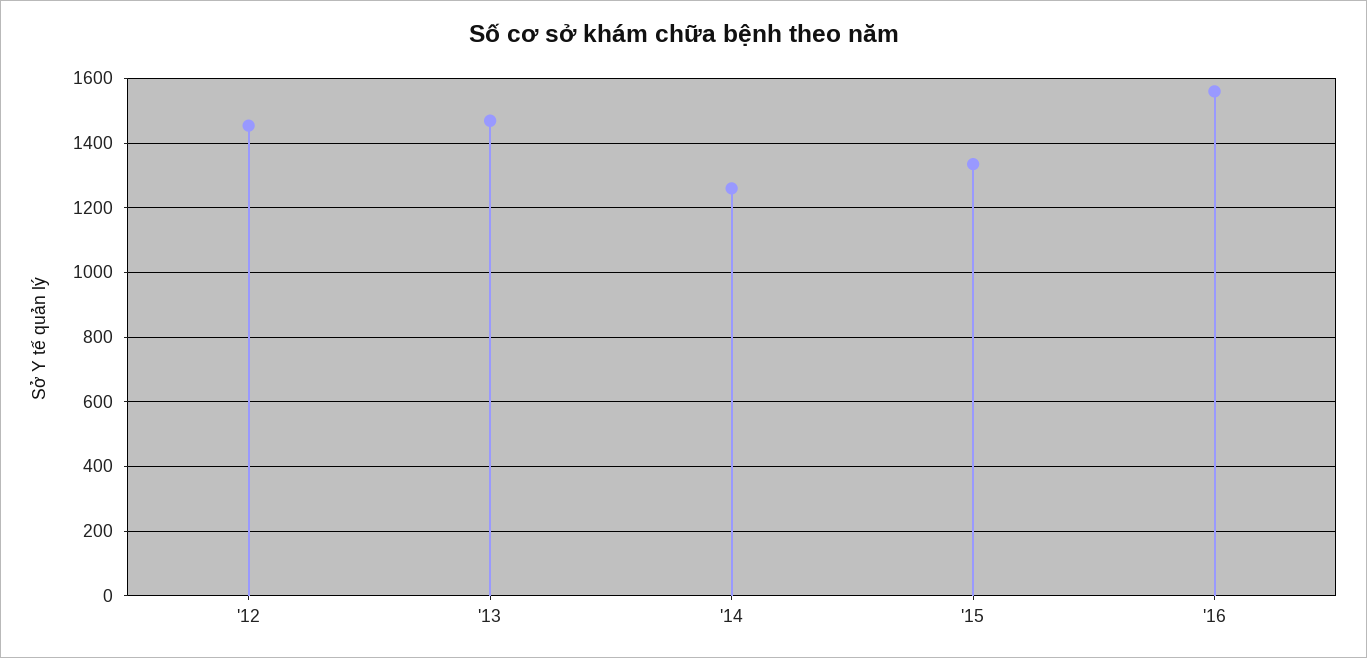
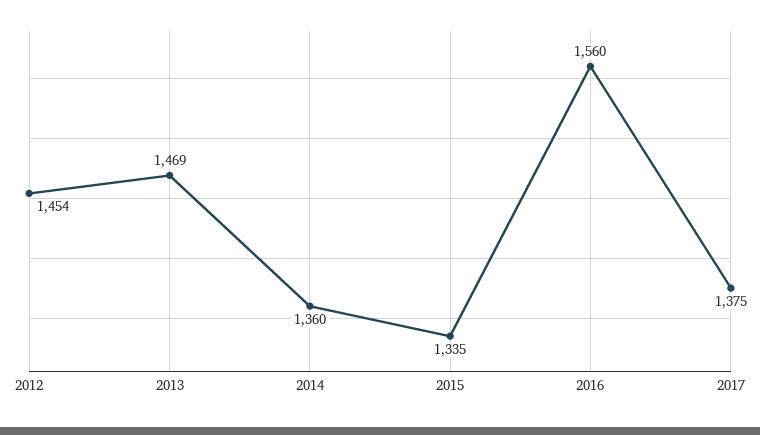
'14: 1260 -> 1360
2017: none -> 1375

